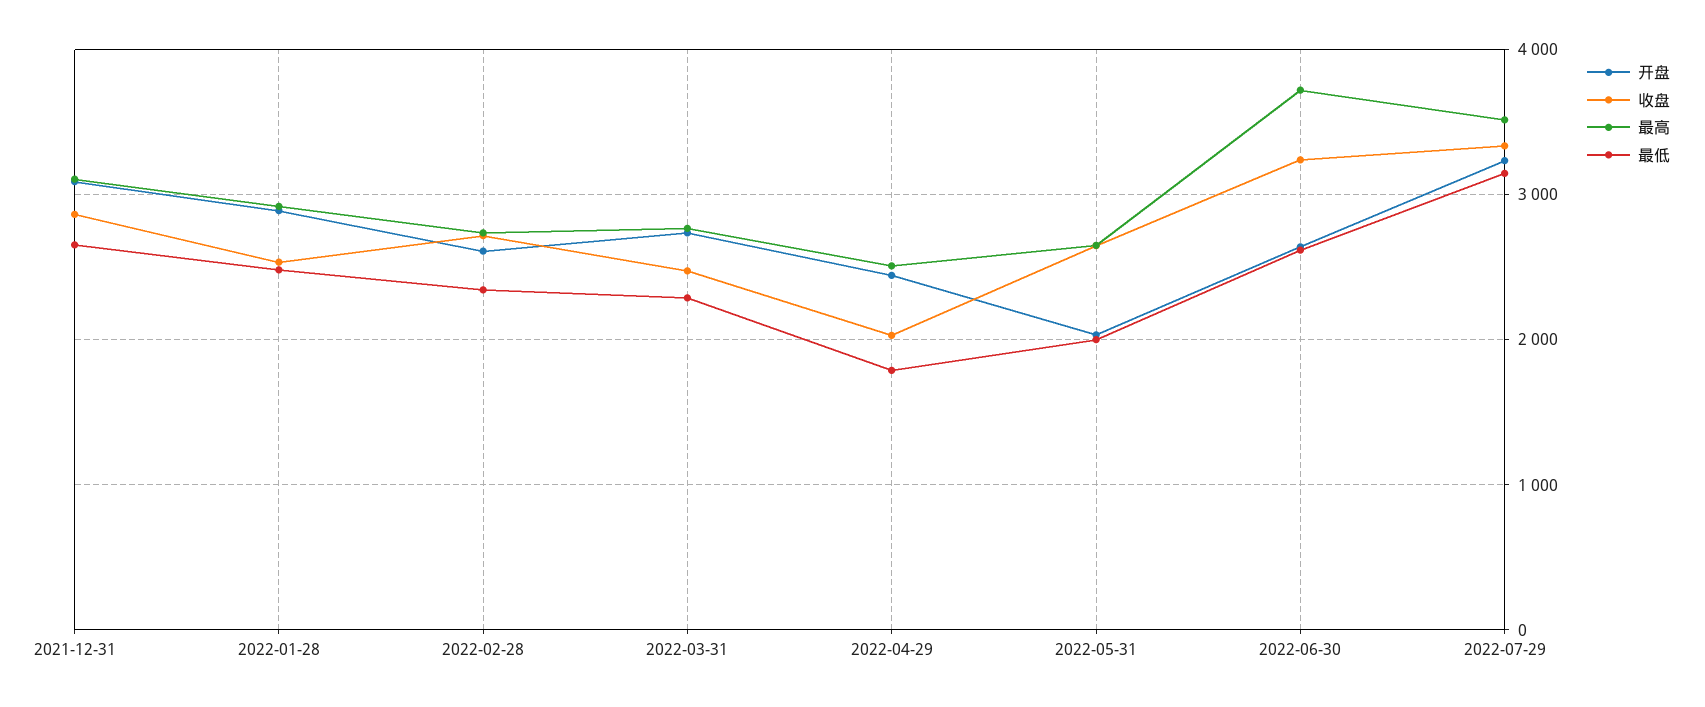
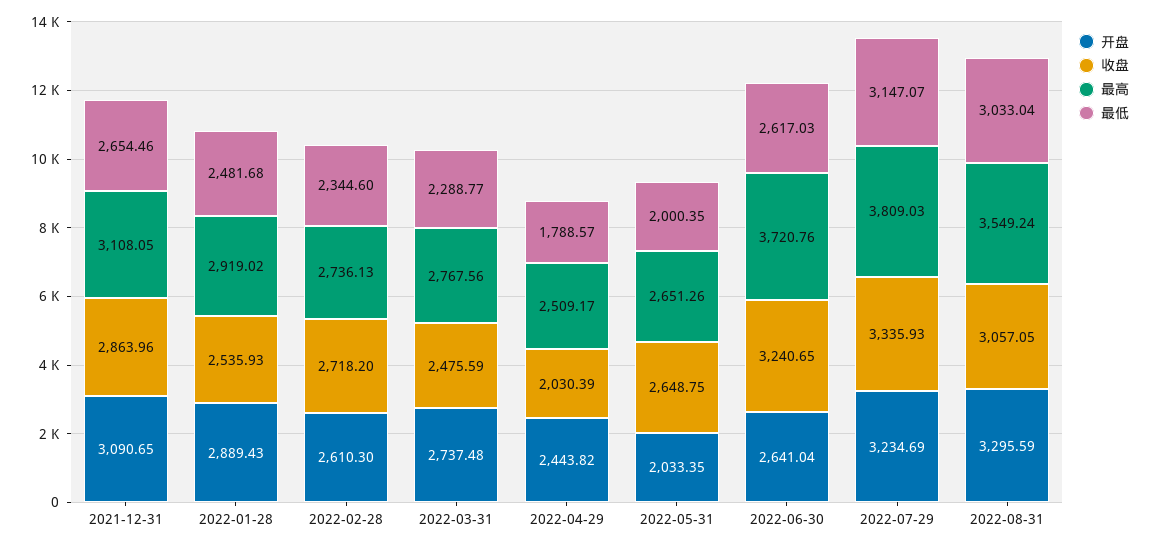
最高, 2022-07-29: 3500 -> 3809.03
开盘, 2022-08-31: none -> 3295.59
收盘, 2022-08-31: none -> 3057.05
最高, 2022-08-31: none -> 3549.24
最低, 2022-08-31: none -> 3033.04

